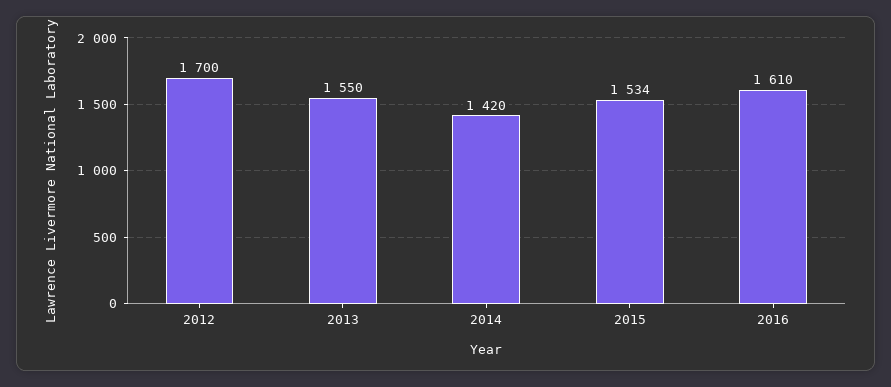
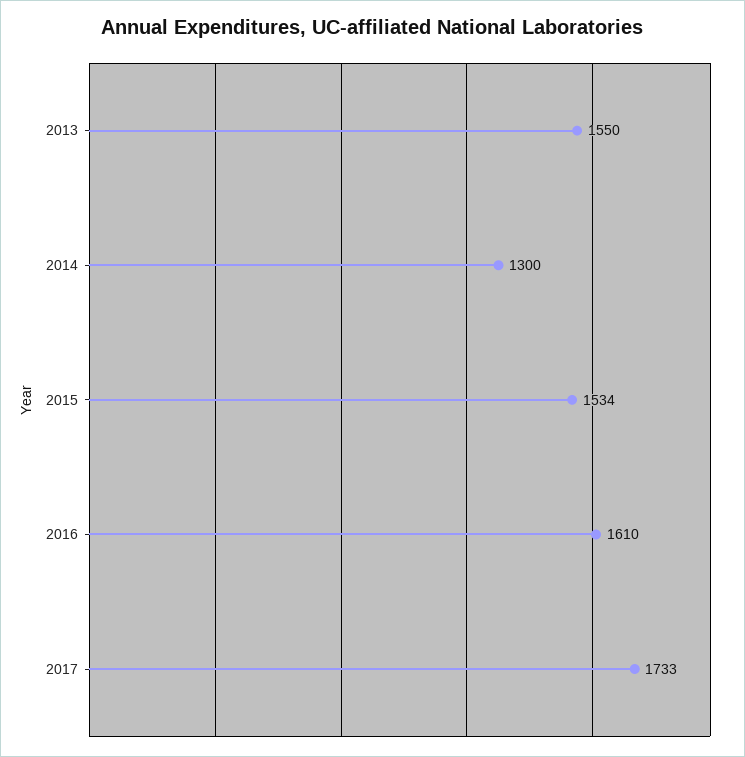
2012: 1700 -> none
2014: 1420 -> 1300
2017: none -> 1733

